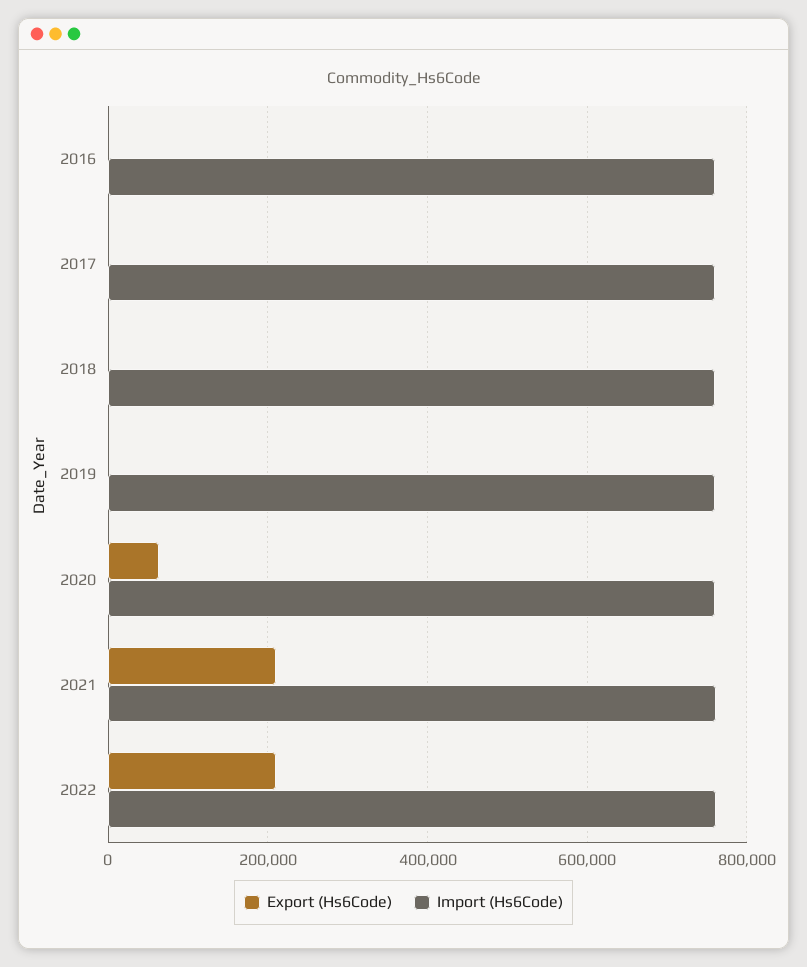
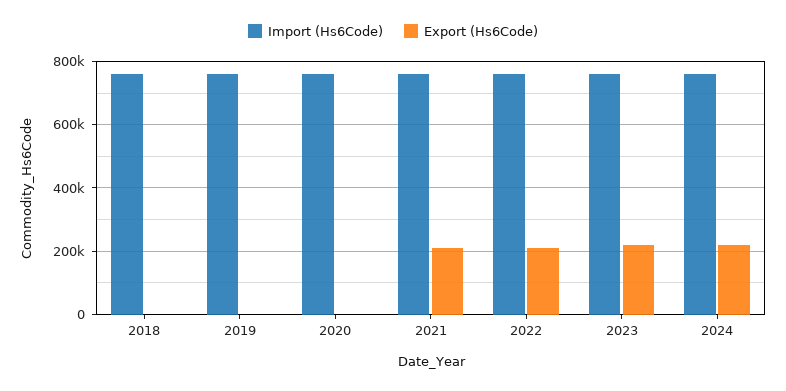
Export (Hs6Code), 2016: 0 -> none
Import (Hs6Code), 2016: 760000 -> none
Export (Hs6Code), 2017: 0 -> none
Import (Hs6Code), 2017: 760000 -> none
Export (Hs6Code), 2020: 60000 -> 0
Import (Hs6Code), 2023: none -> 760000
Export (Hs6Code), 2023: none -> 220000
Import (Hs6Code), 2024: none -> 760000
Export (Hs6Code), 2024: none -> 220000

